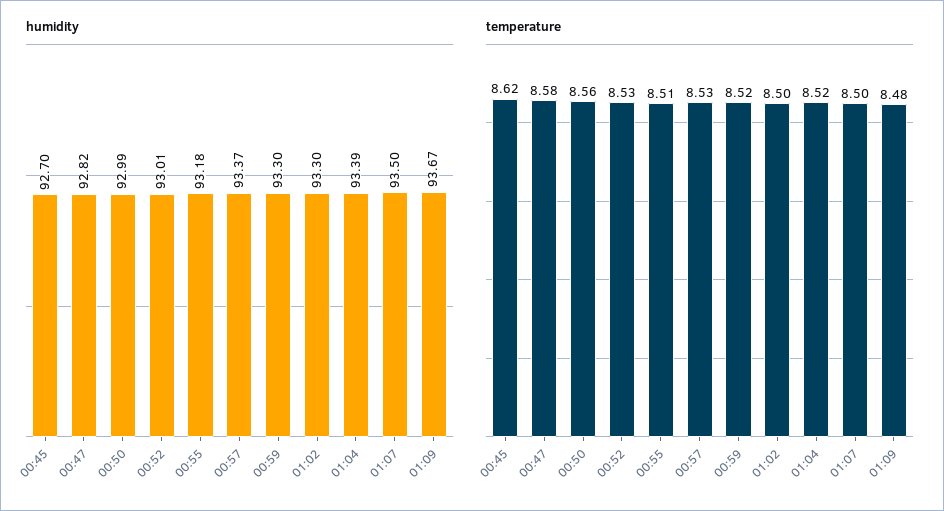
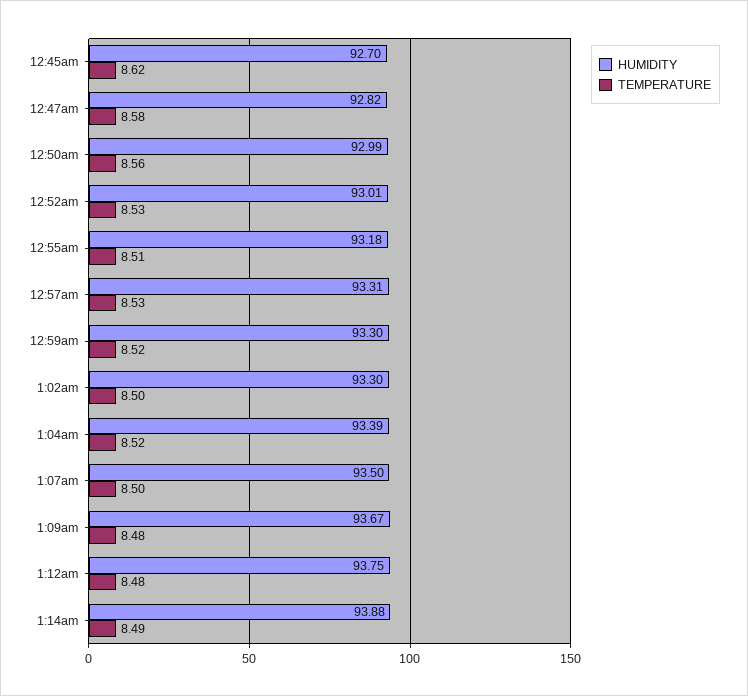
humidity, 00:57: 93.37 -> 93.31
humidity, 1:12am: none -> 93.75
temperature, 1:12am: none -> 8.48
humidity, 1:14am: none -> 93.88
temperature, 1:14am: none -> 8.49

